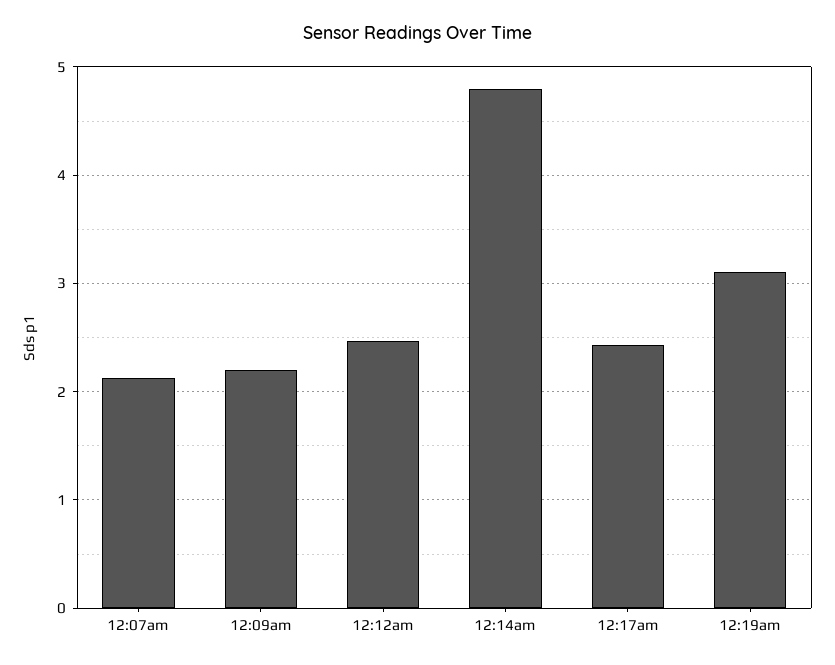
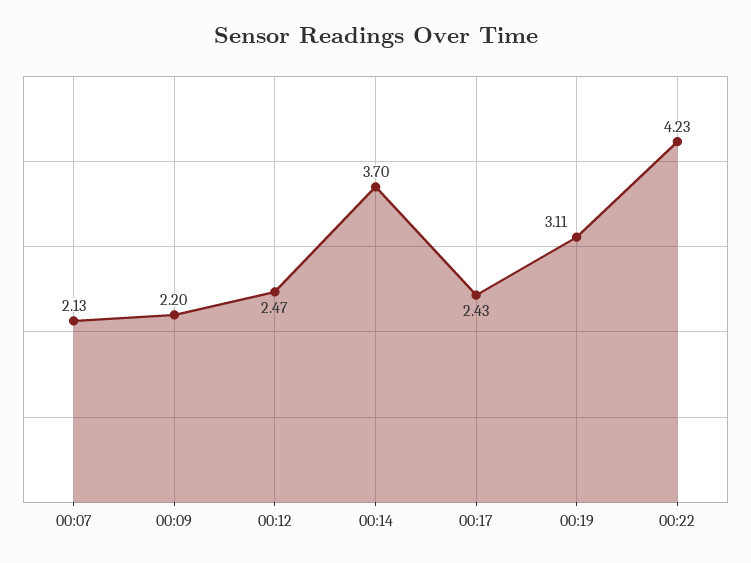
12:14am: 4.8 -> 3.7
00:22: none -> 4.23

